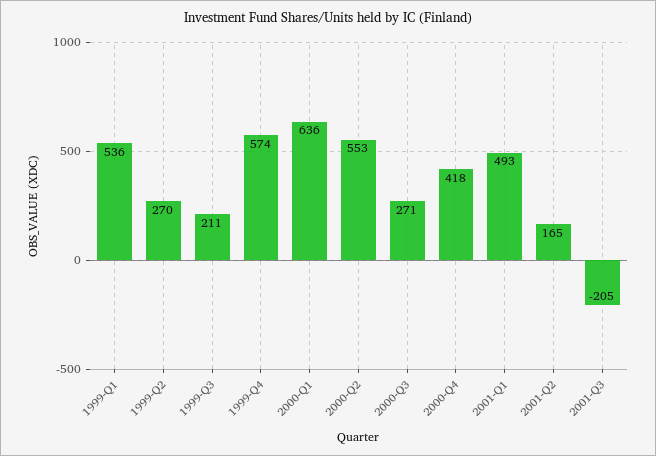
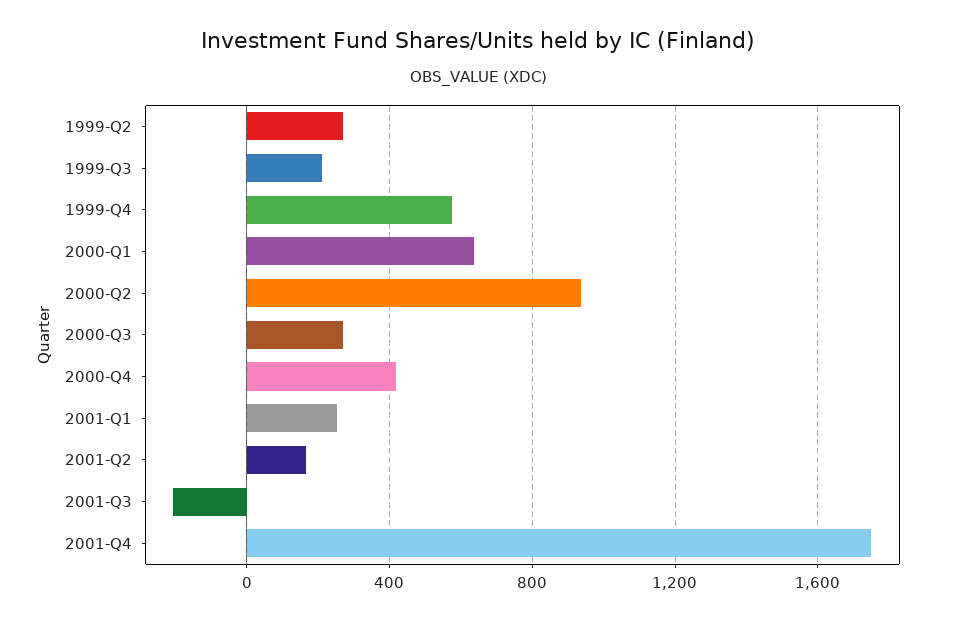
1999-Q1: 536 -> none
2000-Q2: 553 -> 950
2001-Q1: 493 -> 250
2001-Q4: none -> 1750

